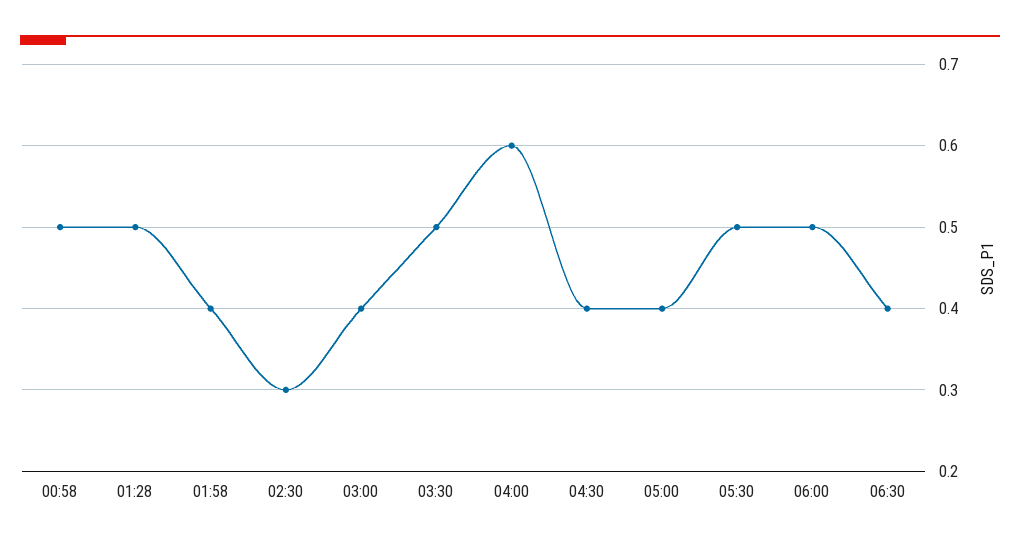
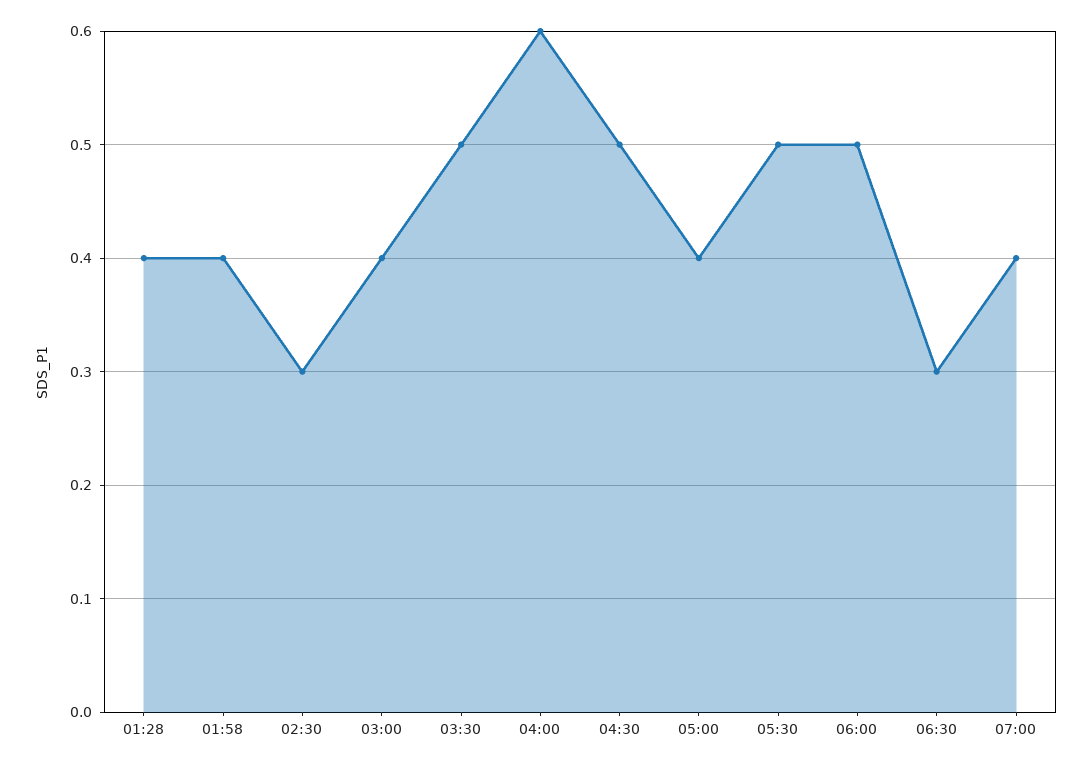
00:58: 0.5 -> none
01:28: 0.5 -> 0.4
04:30: 0.4 -> 0.5
06:30: 0.4 -> 0.3
07:00: none -> 0.4

